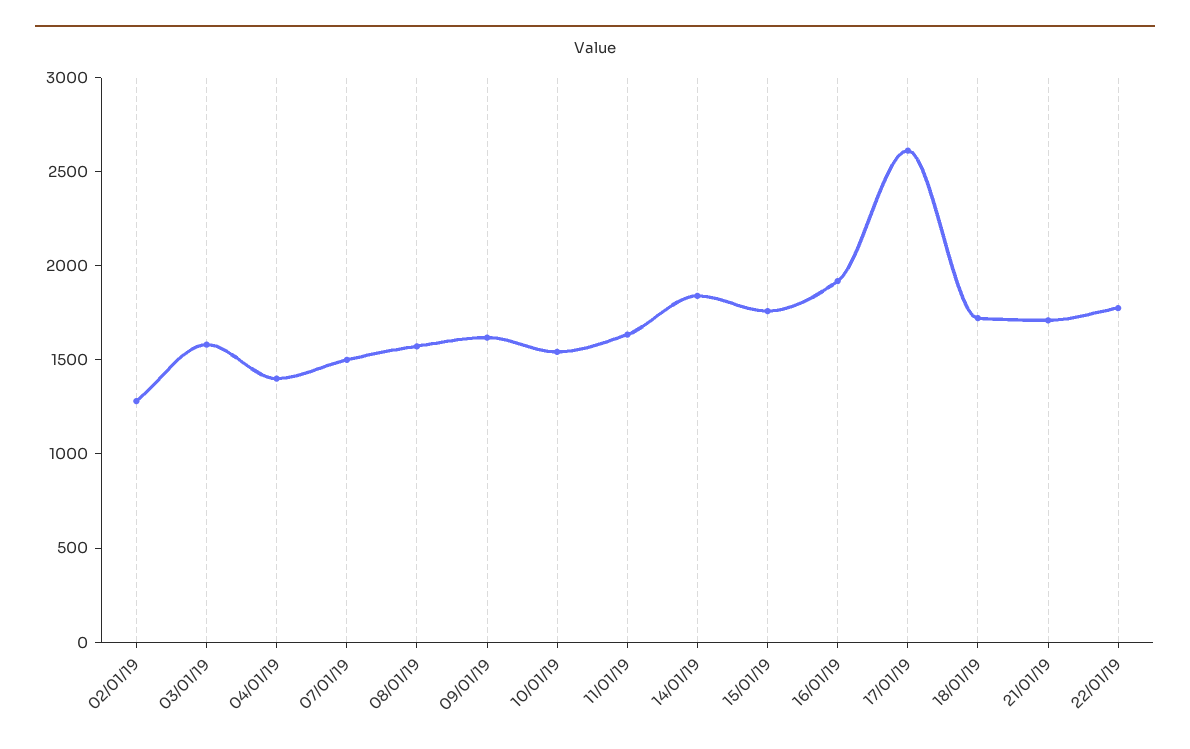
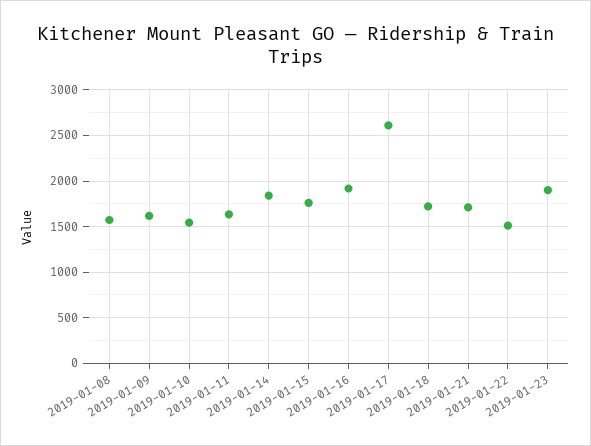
02/01/19: 1300 -> none
03/01/19: 1600 -> none
04/01/19: 1400 -> none
07/01/19: 1500 -> none
22/01/19: 1800 -> 1500
2019-01-23: none -> 1900

